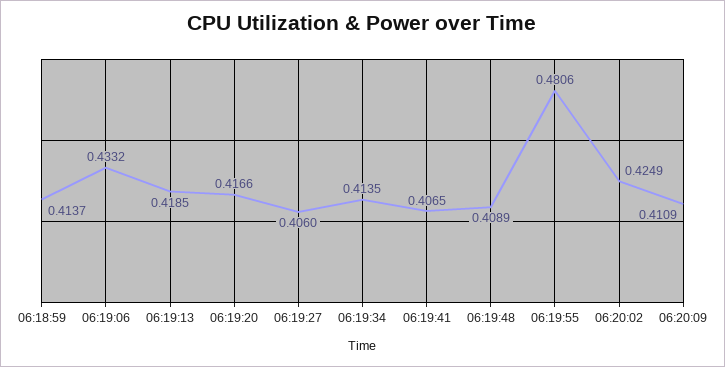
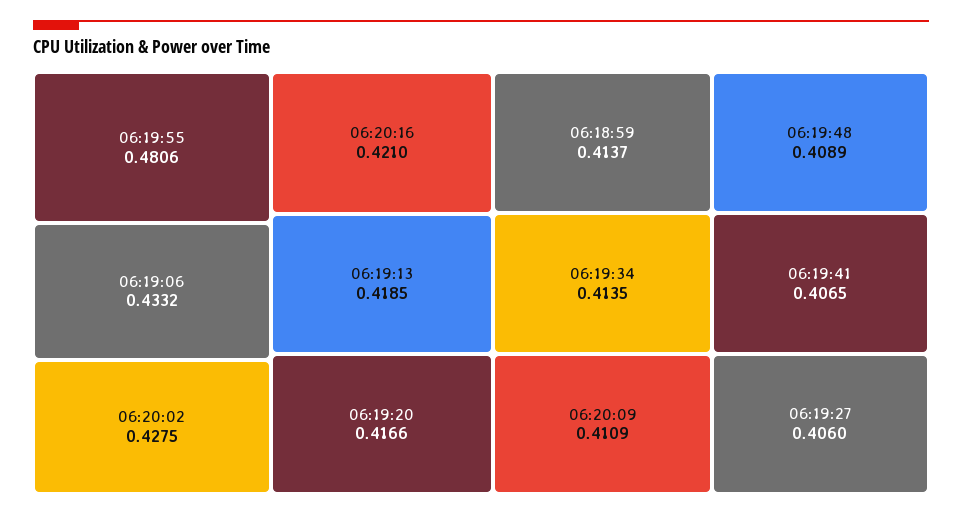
06:20:02: 0.4249 -> 0.4275
06:20:16: none -> 0.421

